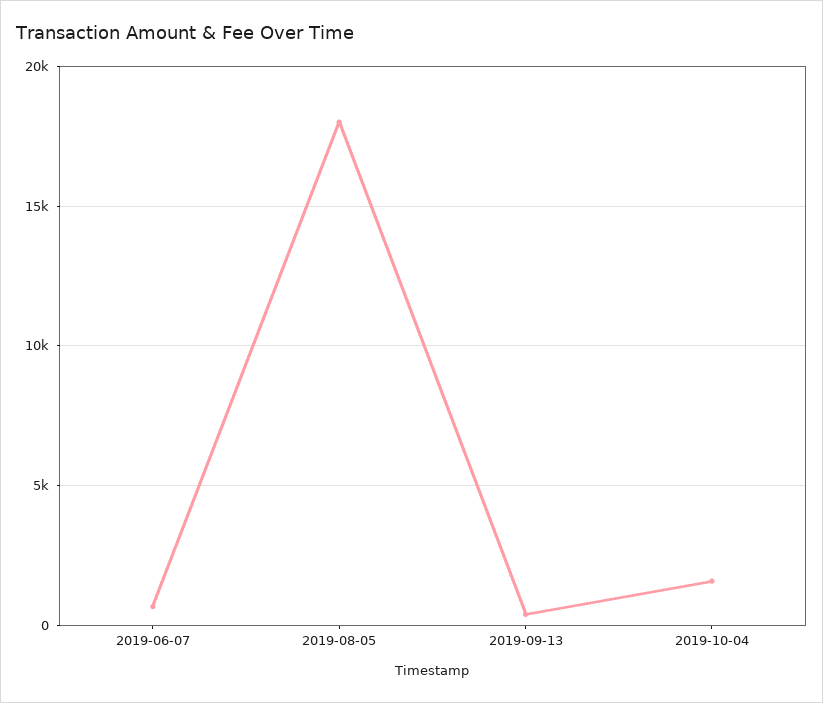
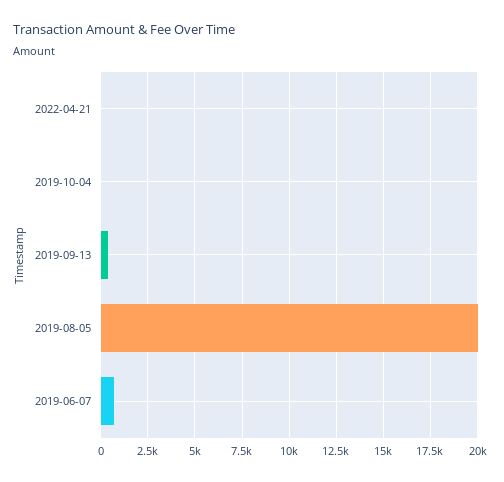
2019-08-05: 18000 -> 20000
2019-10-04: 1500 -> 0
2022-04-21: none -> 0

